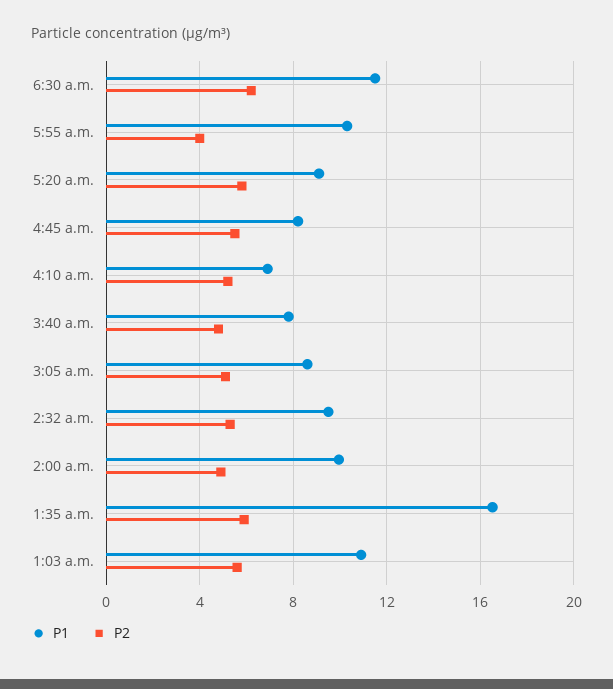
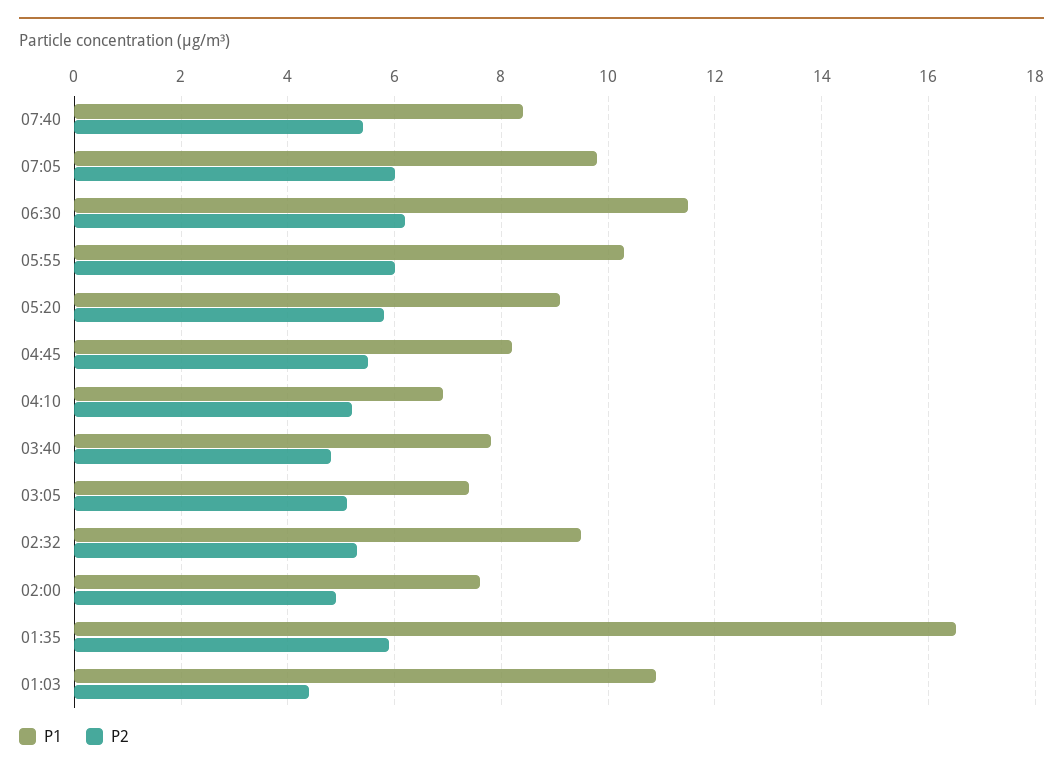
P2, 5:55 a.m.: 4 -> 6
P1, 3:05 a.m.: 8.5 -> 7.4
P1, 2:00 a.m.: 10 -> 7.6
P2, 1:03 a.m.: 5.5 -> 4.4
P1, 07:40: none -> 8.4
P2, 07:40: none -> 5.4
P1, 07:05: none -> 9.8
P2, 07:05: none -> 6

